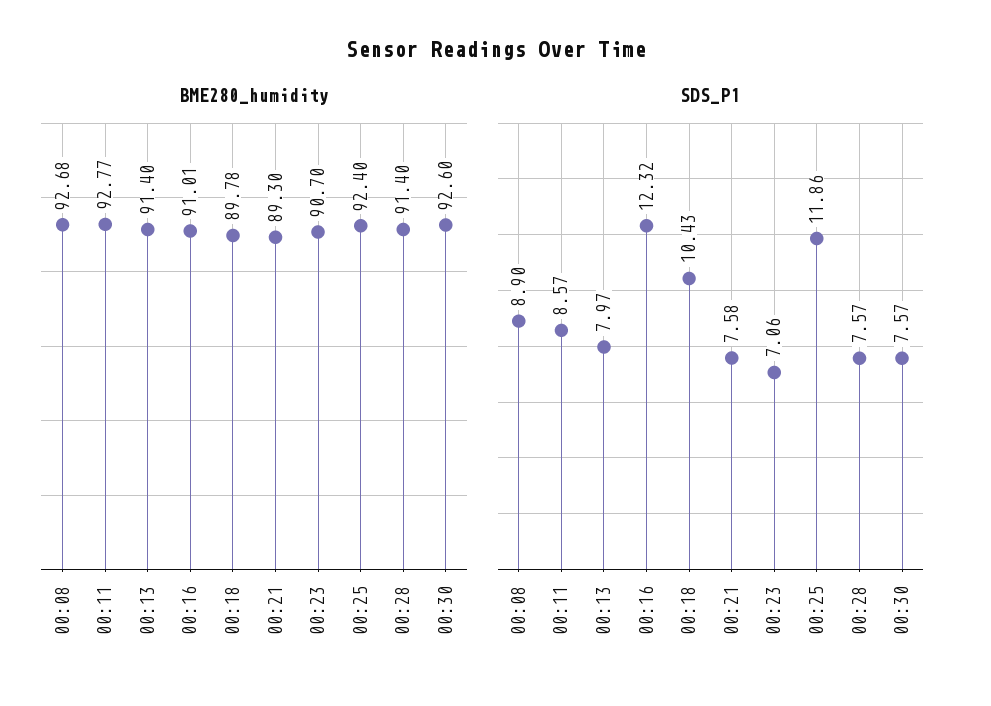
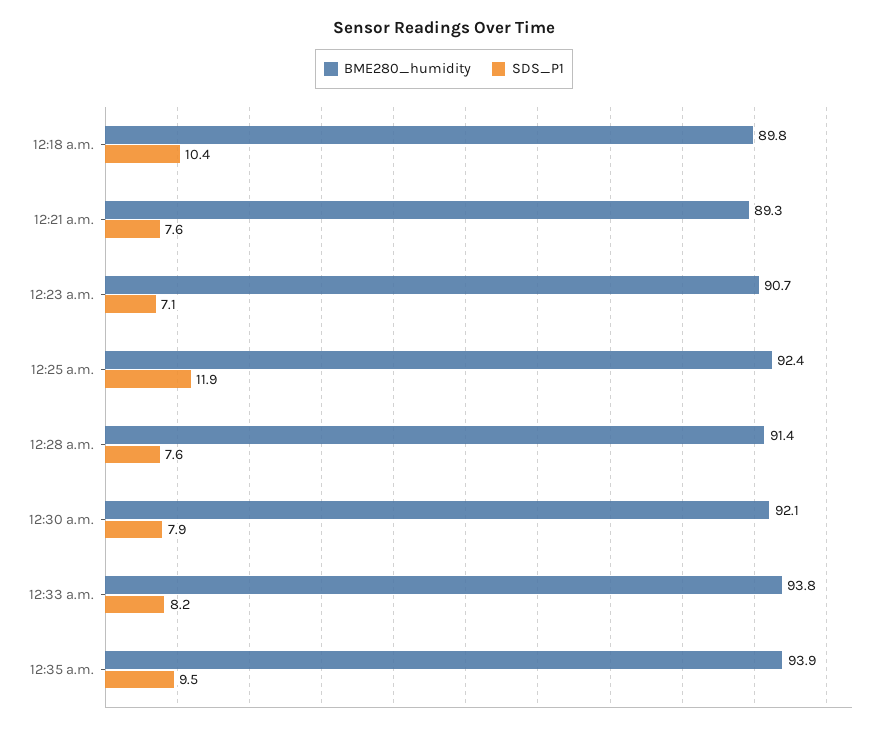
BME280_humidity, 00:08: 92.68 -> none
BME280_humidity, 00:11: 92.77 -> none
BME280_humidity, 00:13: 91.4 -> none
BME280_humidity, 00:16: 91.01 -> none
BME280_humidity, 00:30: 92.6 -> 92.1
SDS_P1, 00:08: 8.9 -> none
SDS_P1, 00:11: 8.57 -> none
SDS_P1, 00:13: 7.97 -> none
SDS_P1, 00:16: 12.32 -> none
SDS_P1, 00:30: 7.57 -> 7.9
BME280_humidity, 12:33 a.m.: none -> 93.8
SDS_P1, 12:33 a.m.: none -> 8.2
BME280_humidity, 12:35 a.m.: none -> 93.9
SDS_P1, 12:35 a.m.: none -> 9.5

